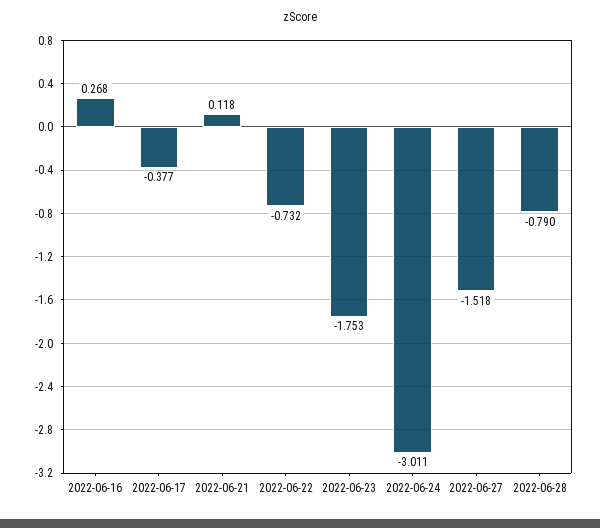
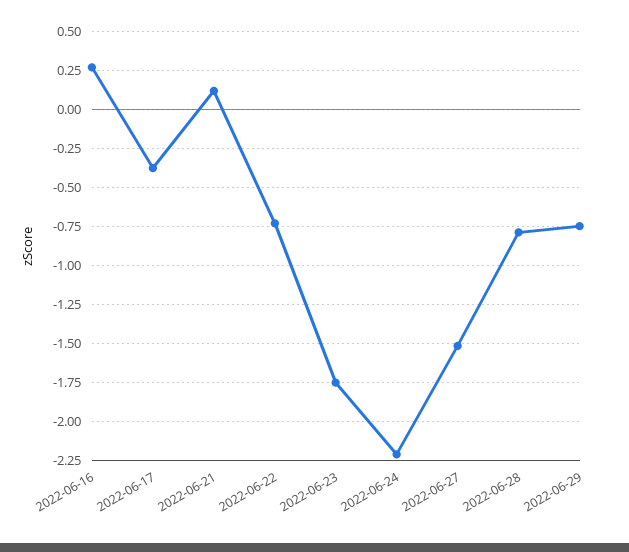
2022-06-24: -3.011 -> -2.2
2022-06-29: none -> -0.75

